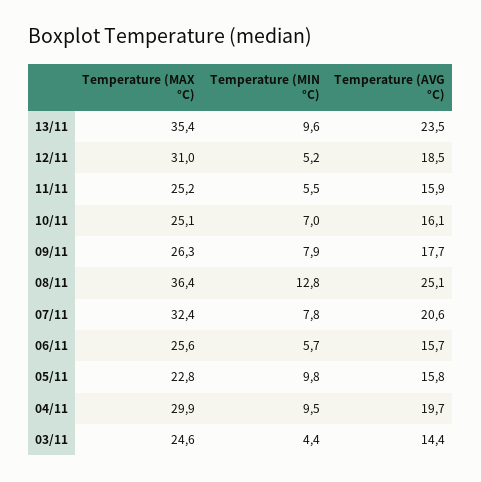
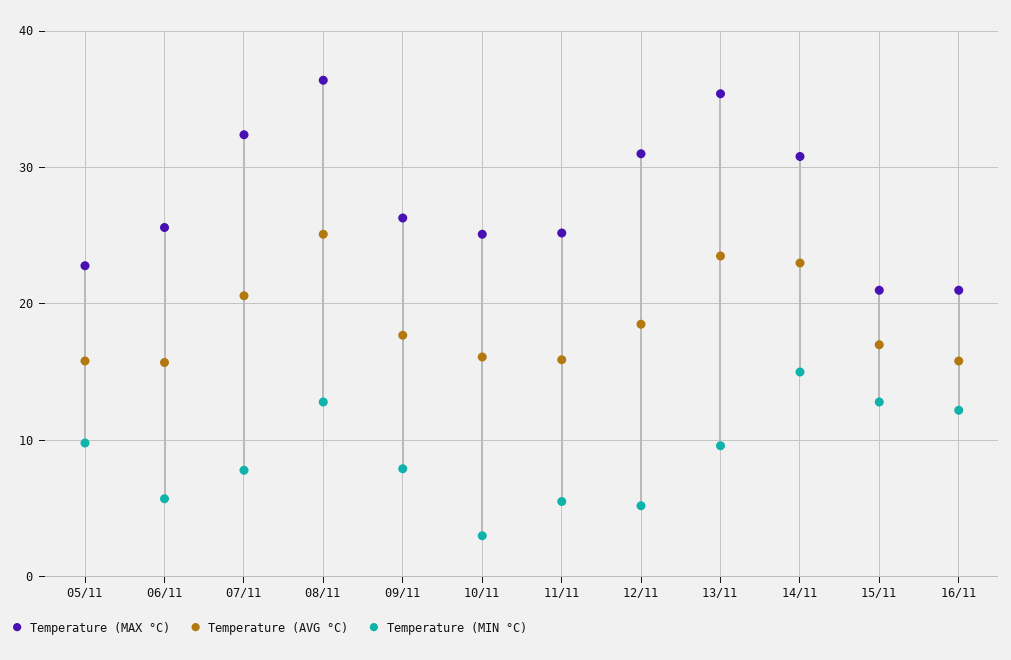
Temperature (MIN °C), 10/11: 7 -> 3
Temperature (MAX °C), 04/11: 29.9 -> none
Temperature (MIN °C), 04/11: 9.5 -> none
Temperature (AVG °C), 04/11: 19.7 -> none
Temperature (MAX °C), 03/11: 24.6 -> none
Temperature (MIN °C), 03/11: 4.4 -> none
Temperature (AVG °C), 03/11: 14.4 -> none
Temperature (MAX °C), 14/11: none -> 31
Temperature (AVG °C), 14/11: none -> 23
Temperature (MIN °C), 14/11: none -> 15
Temperature (MAX °C), 15/11: none -> 21
Temperature (AVG °C), 15/11: none -> 17
Temperature (MIN °C), 15/11: none -> 13
Temperature (MAX °C), 16/11: none -> 21
Temperature (AVG °C), 16/11: none -> 16
Temperature (MIN °C), 16/11: none -> 12

